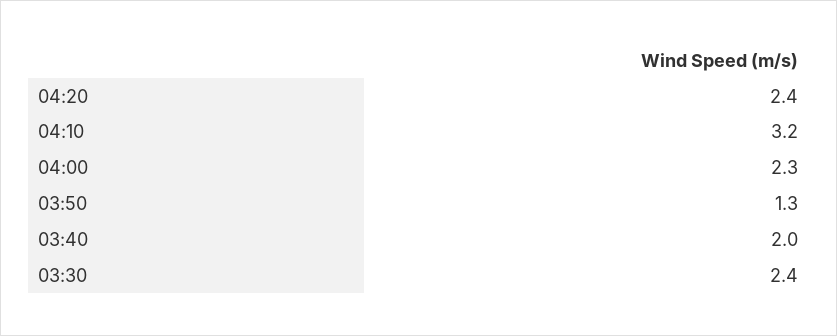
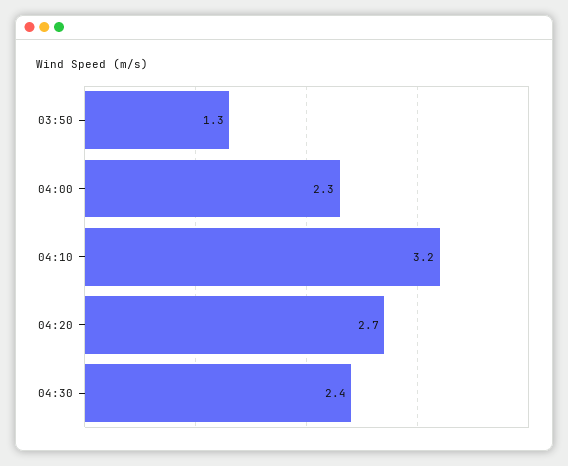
04:20: 2.4 -> 2.7
03:40: 2 -> none
03:30: 2.4 -> none
04:30: none -> 2.4

